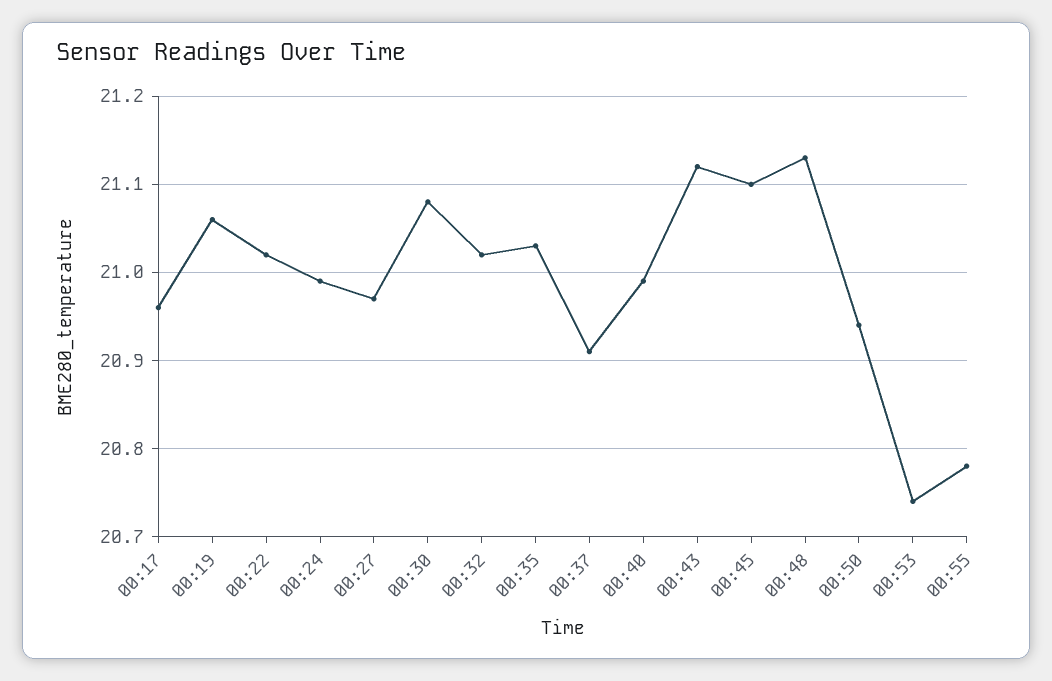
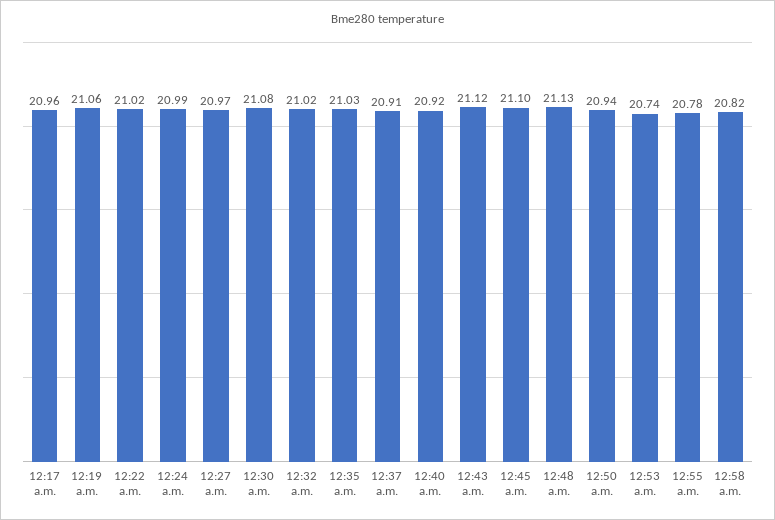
00:40: 20.99 -> 20.92
12:58 a.m.: none -> 20.82

